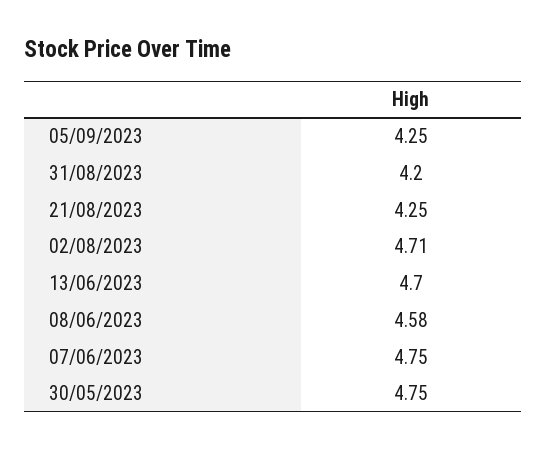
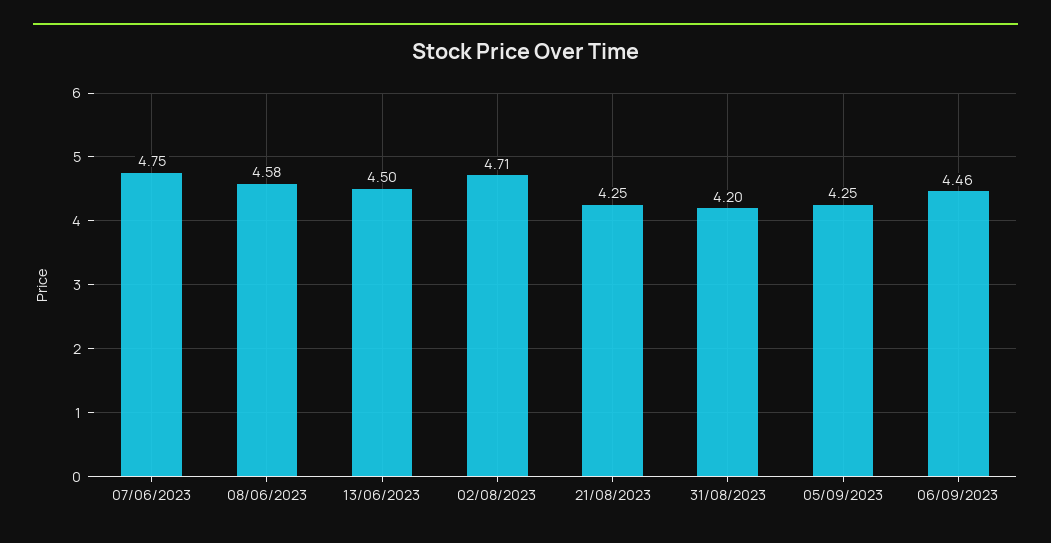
13/06/2023: 4.7 -> 4.5
30/05/2023: 4.75 -> none
06/09/2023: none -> 4.46

